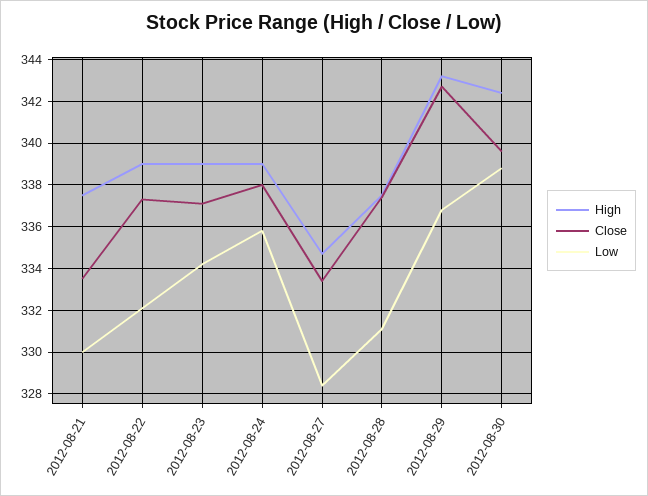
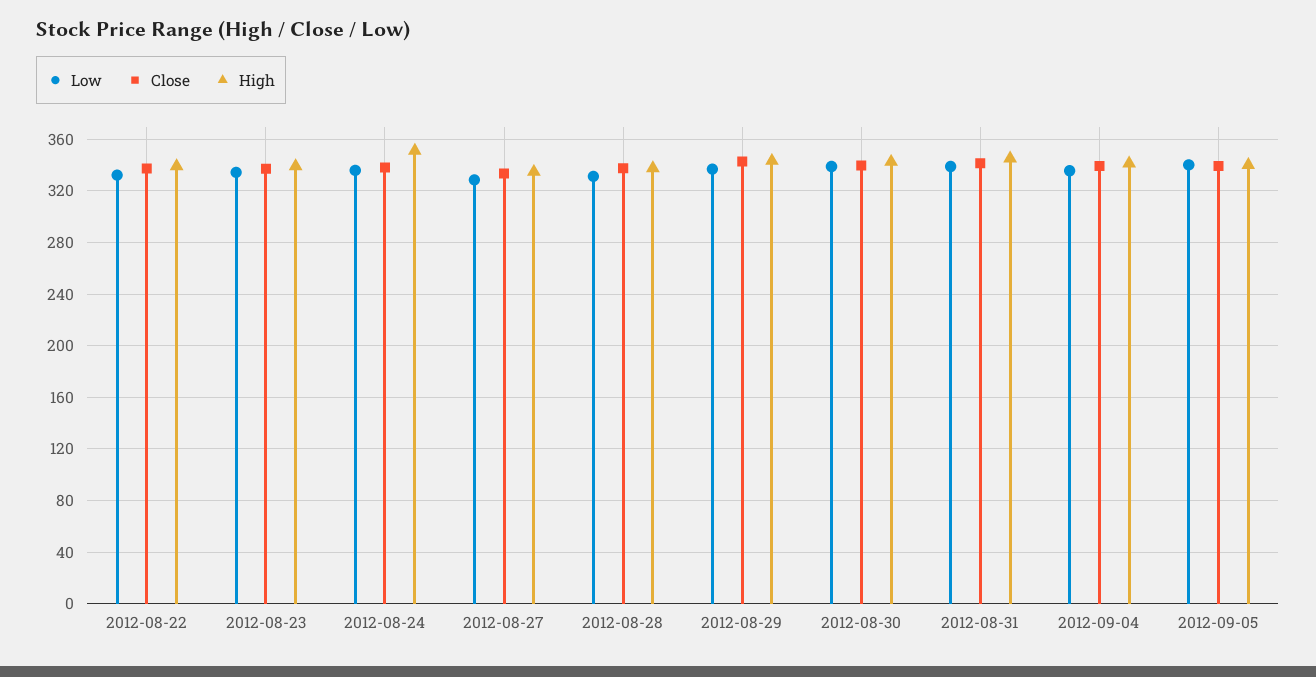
High, 2012-08-21: 337.5 -> none
Close, 2012-08-21: 333.5 -> none
Low, 2012-08-21: 330 -> none
High, 2012-08-24: 339 -> 350
Low, 2012-08-31: none -> 340
Close, 2012-08-31: none -> 340
High, 2012-08-31: none -> 345
Low, 2012-09-04: none -> 335
Close, 2012-09-04: none -> 340
High, 2012-09-04: none -> 340
Low, 2012-09-05: none -> 340
Close, 2012-09-05: none -> 340
High, 2012-09-05: none -> 340

